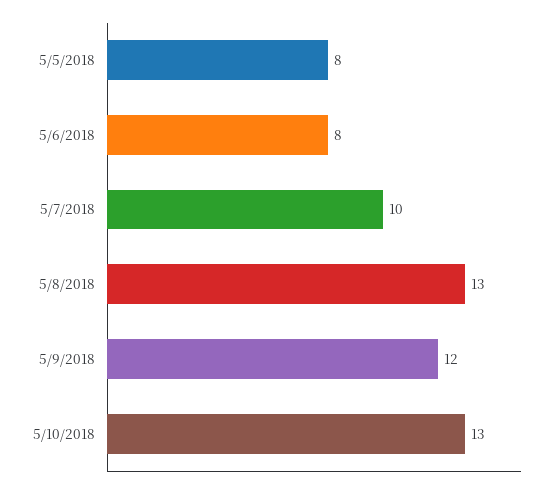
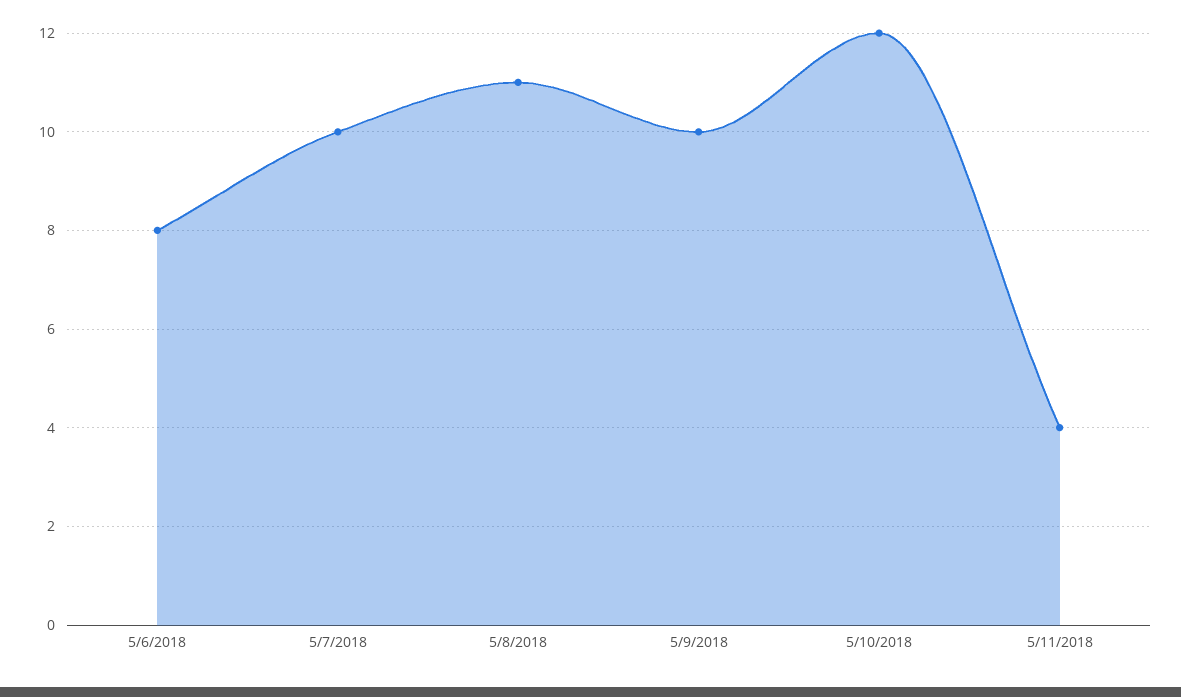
5/5/2018: 8 -> none
5/8/2018: 13 -> 11
5/9/2018: 12 -> 10
5/10/2018: 13 -> 12
5/11/2018: none -> 4

